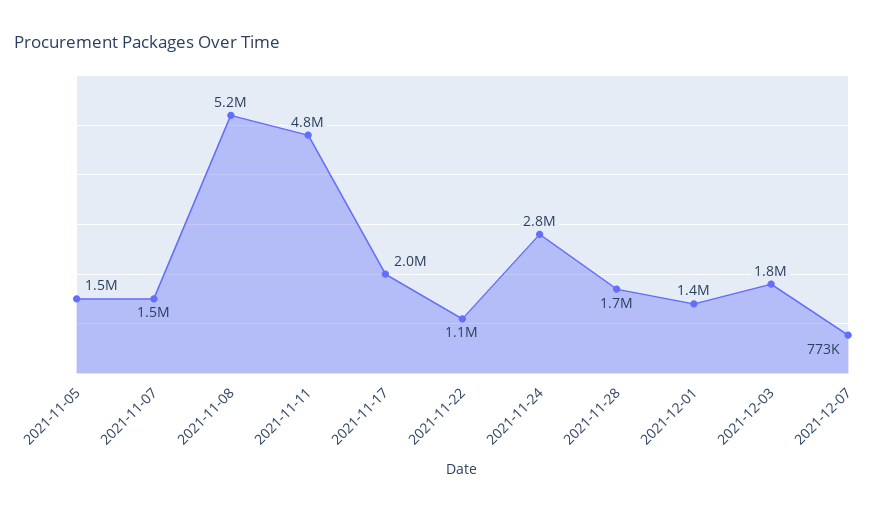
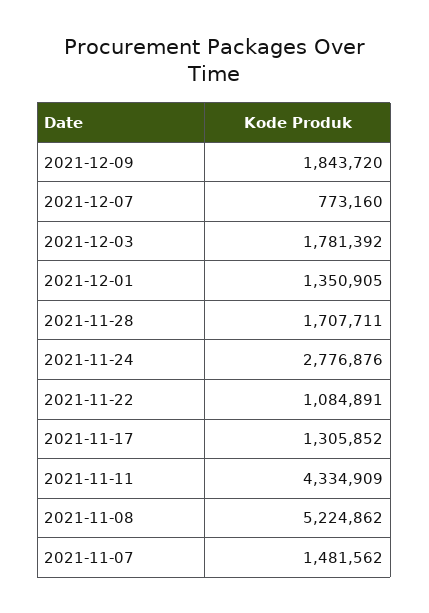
2021-11-05: 1500000 -> none
2021-11-11: 4800000 -> 4334909
2021-11-17: 2000000 -> 1305852
2021-12-09: none -> 1843720

